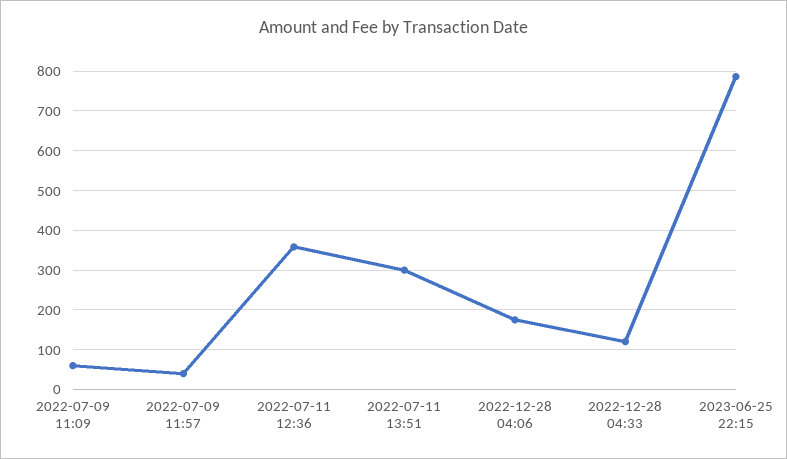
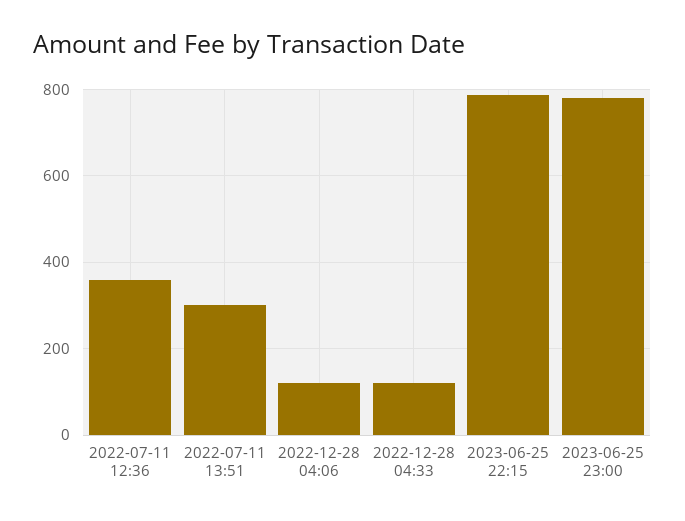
2022-07-09 11:09: 60 -> none
2022-07-09 11:57: 40 -> none
2022-12-28 04:06: 180 -> 120
2023-06-25 23:00: none -> 780

